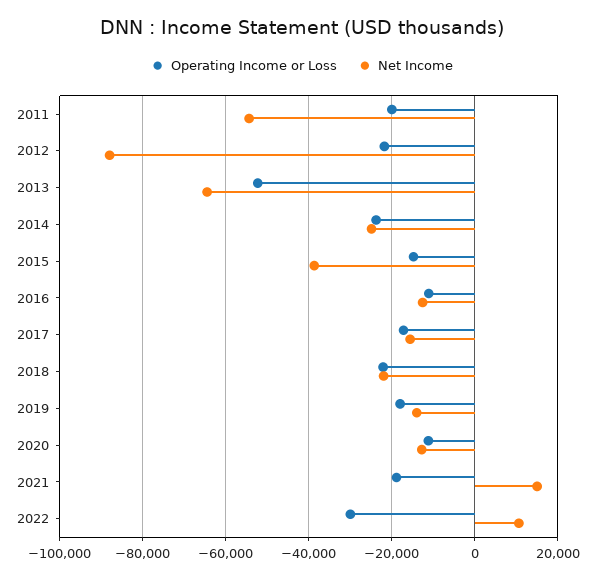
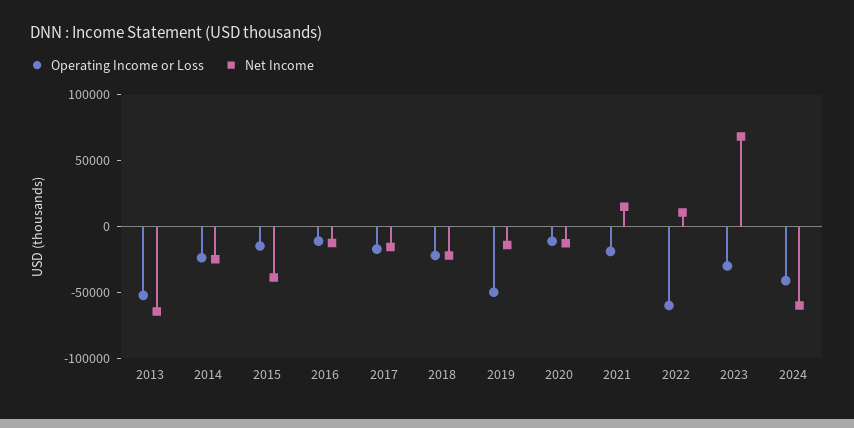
Operating Income or Loss, 2011: -20000 -> none
Net Income, 2011: -54000 -> none
Operating Income or Loss, 2012: -22000 -> none
Net Income, 2012: -88000 -> none
Operating Income or Loss, 2019: -18000 -> -50000
Operating Income or Loss, 2022: -30000 -> -60000
Operating Income or Loss, 2023: none -> -30000
Net Income, 2023: none -> 70000
Operating Income or Loss, 2024: none -> -40000
Net Income, 2024: none -> -60000

